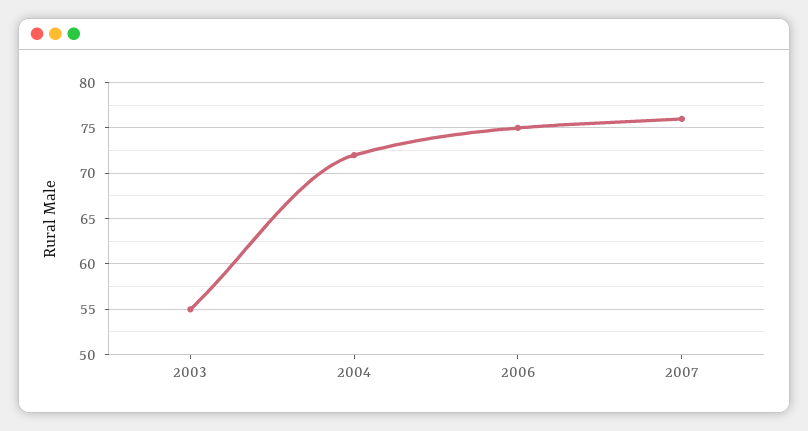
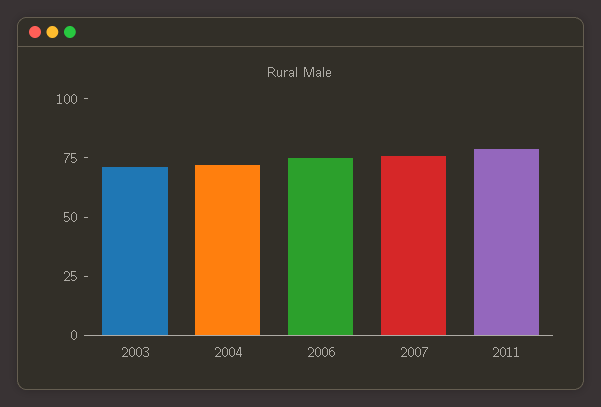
2003: 55 -> 70
2011: none -> 80

